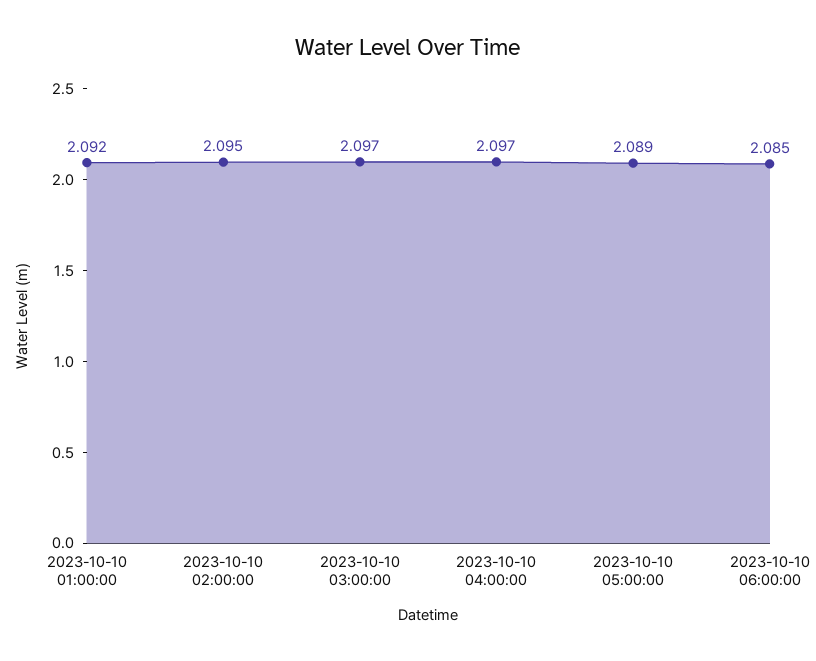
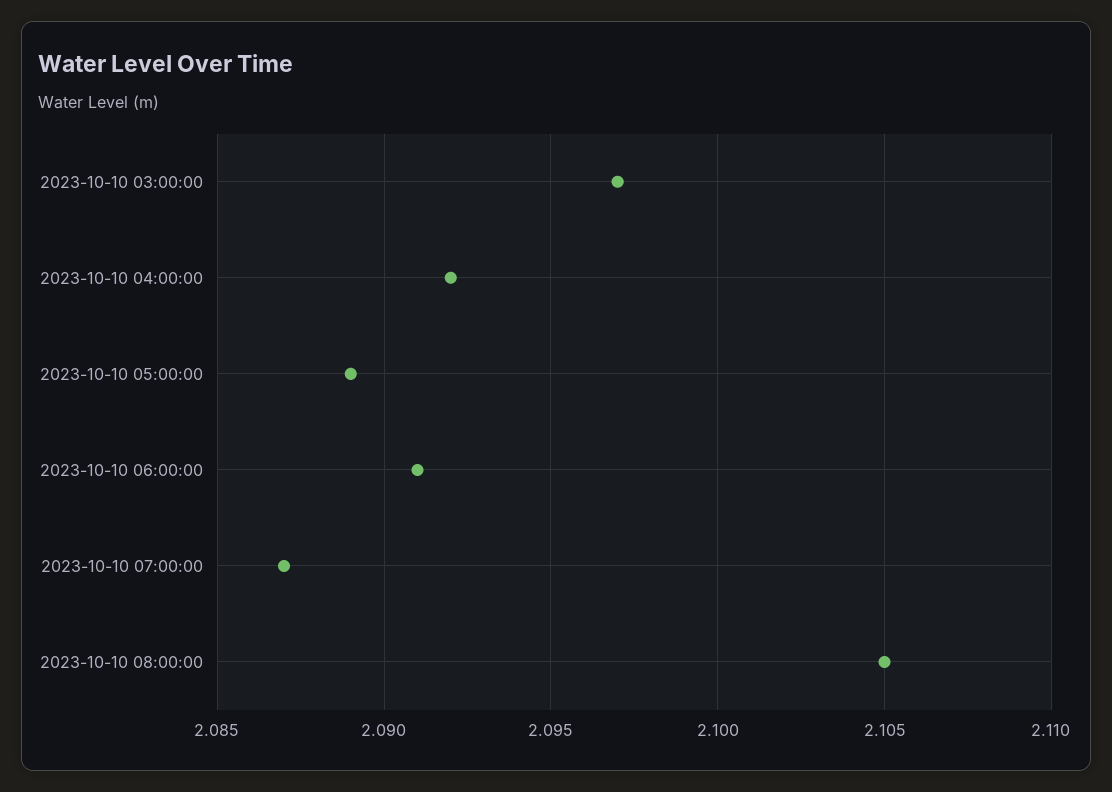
2023-10-10 01:00:00: 2.092 -> none
2023-10-10 02:00:00: 2.095 -> none
2023-10-10 04:00:00: 2.097 -> 2.092
2023-10-10 06:00:00: 2.085 -> 2.091
2023-10-10 07:00:00: none -> 2.087
2023-10-10 08:00:00: none -> 2.105

